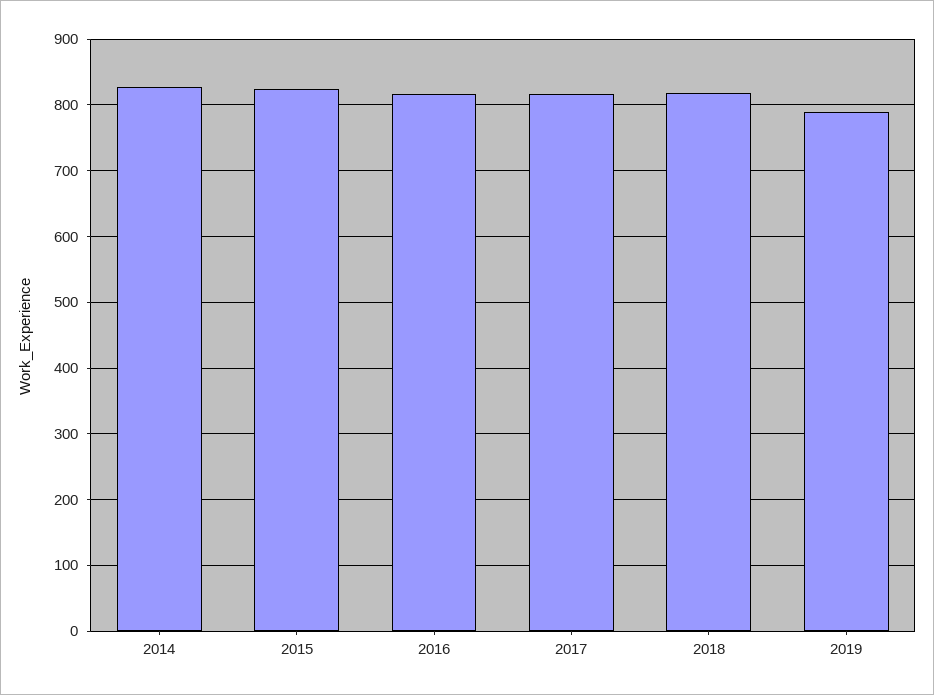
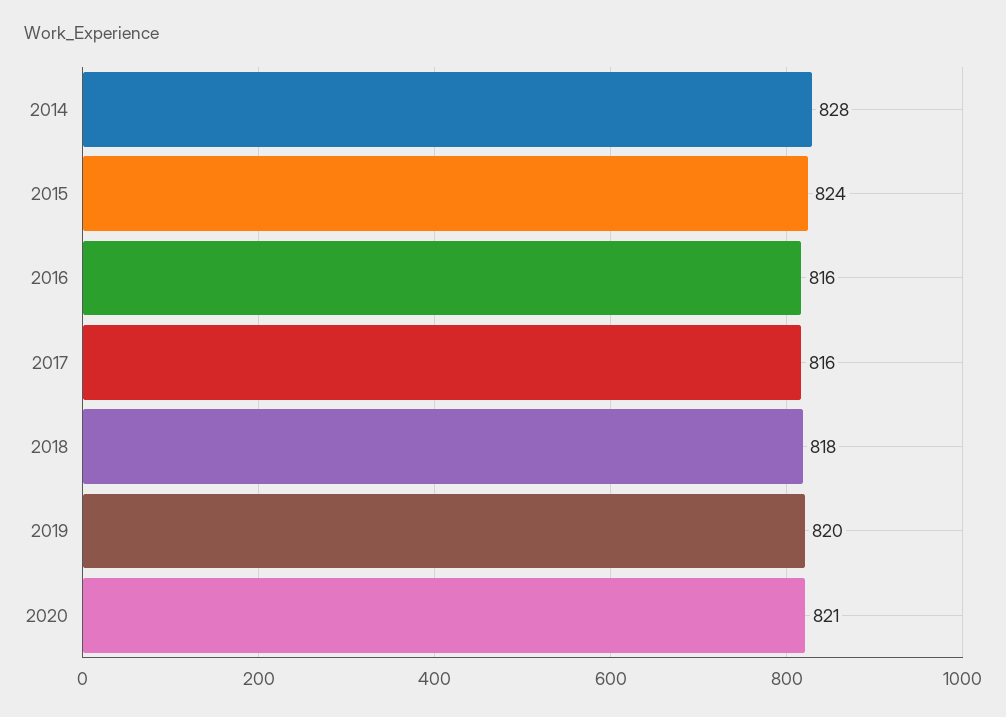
2019: 790 -> 820
2020: none -> 821

